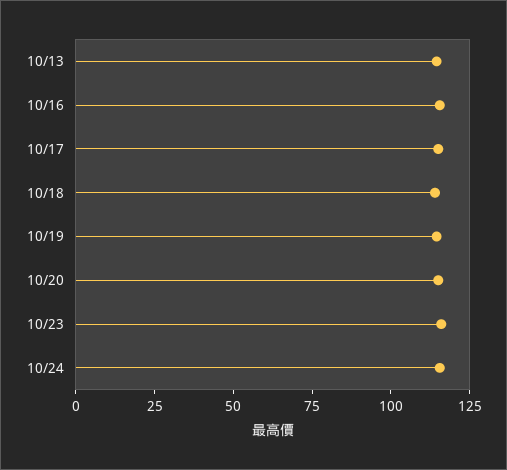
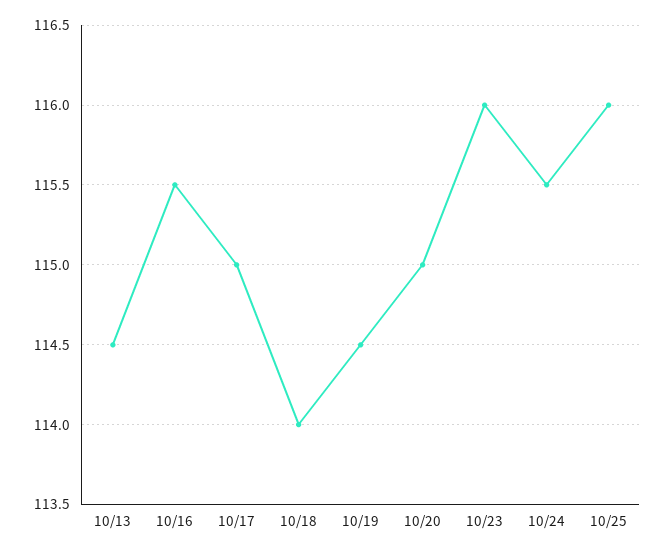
10/25: none -> 116

